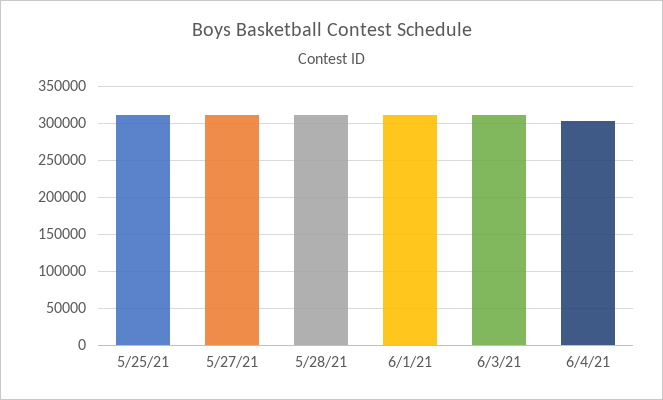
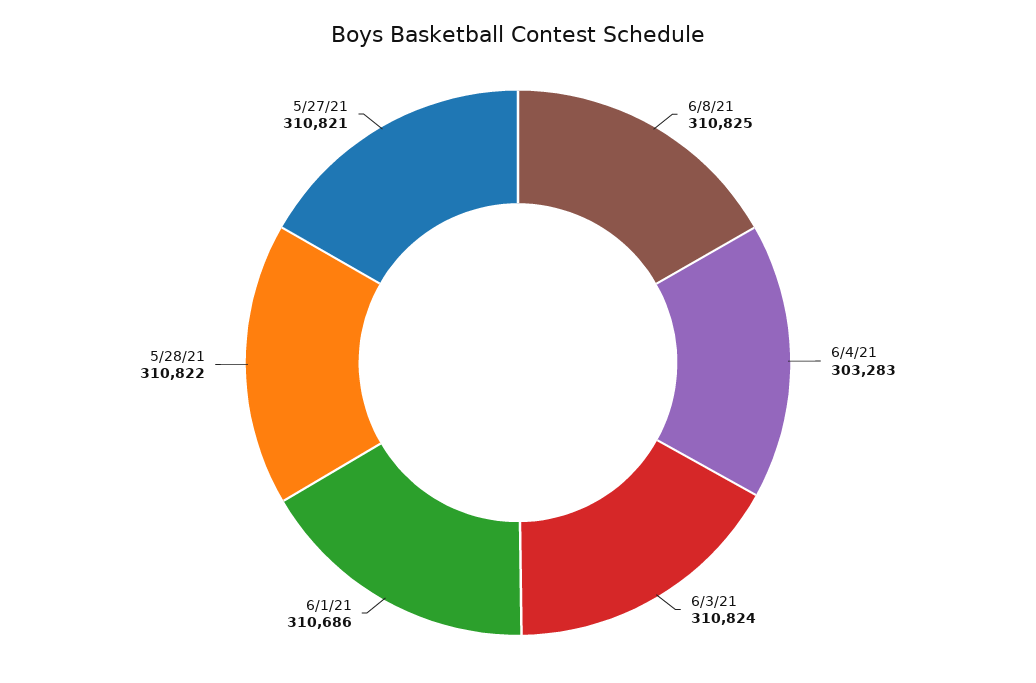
5/25/21: 310000 -> none
6/8/21: none -> 310825

